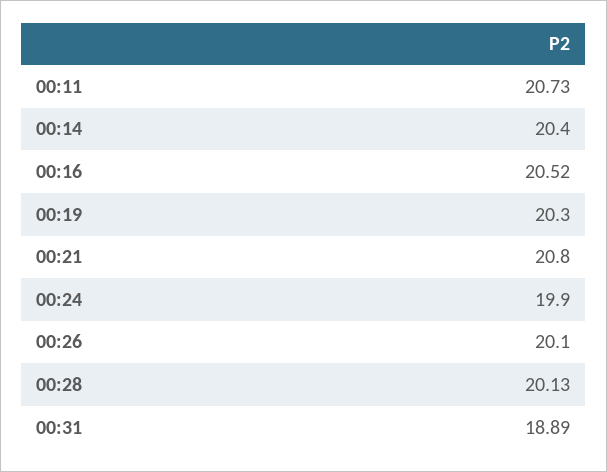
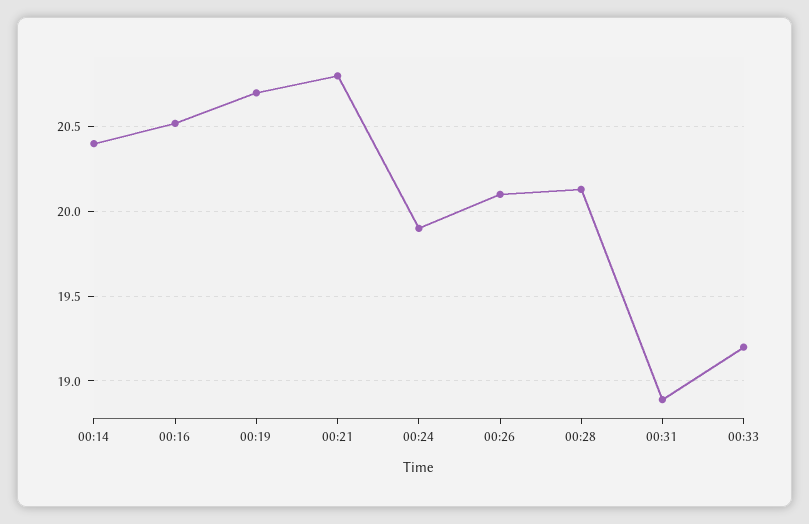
00:11: 20.73 -> none
00:19: 20.3 -> 20.7
00:33: none -> 19.2

